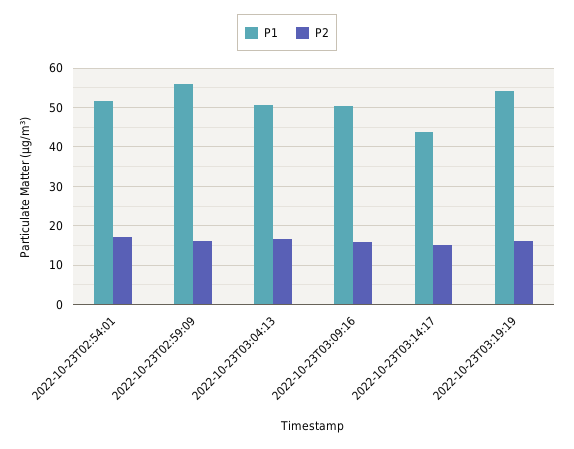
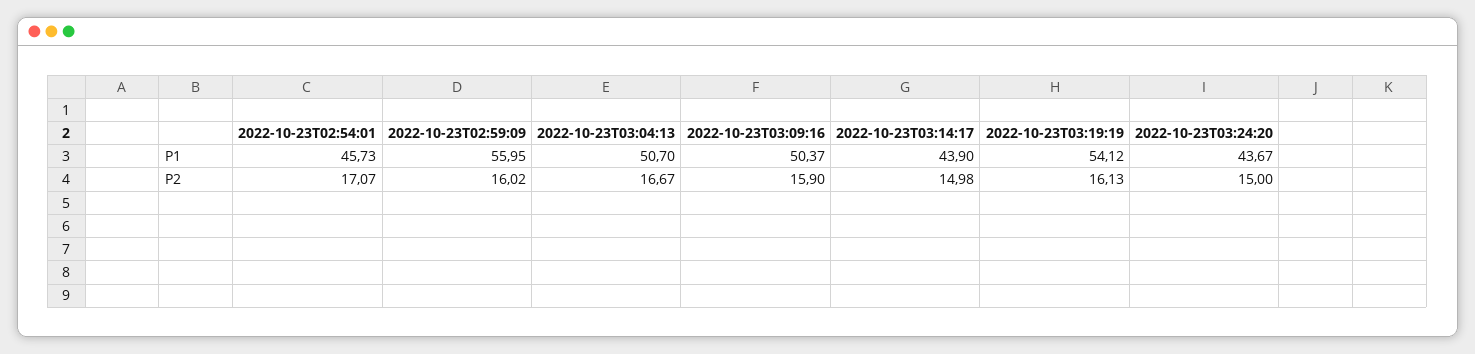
P1, 2022-10-23T02:54:01: 52 -> 45.73
P1, 2022-10-23T03:24:20: none -> 43.67
P2, 2022-10-23T03:24:20: none -> 15

